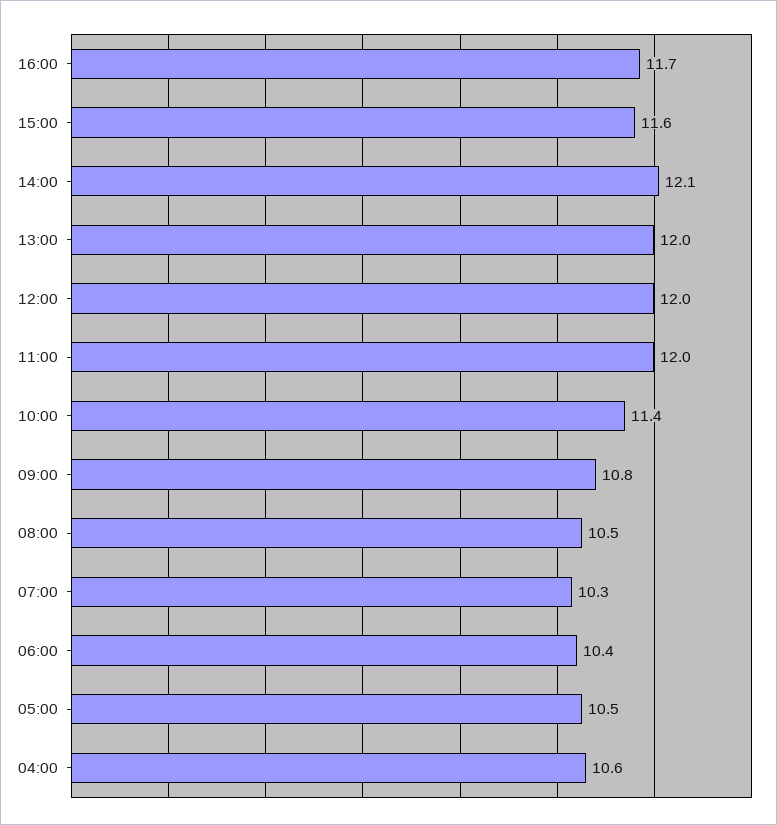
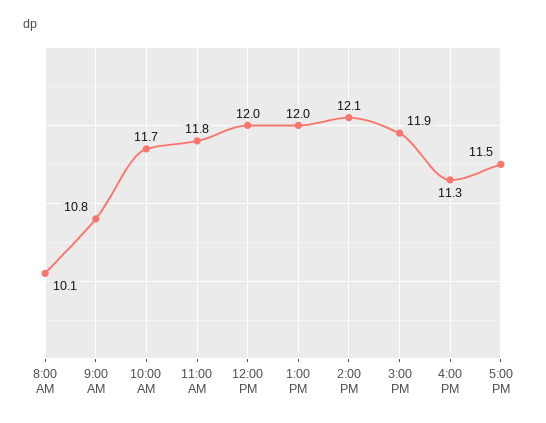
16:00: 11.7 -> 11.3
15:00: 11.6 -> 11.9
11:00: 12 -> 11.8
10:00: 11.4 -> 11.7
08:00: 10.5 -> 10.1
07:00: 10.3 -> none
06:00: 10.4 -> none
05:00: 10.5 -> none
04:00: 10.6 -> none
5:00 PM: none -> 11.5

